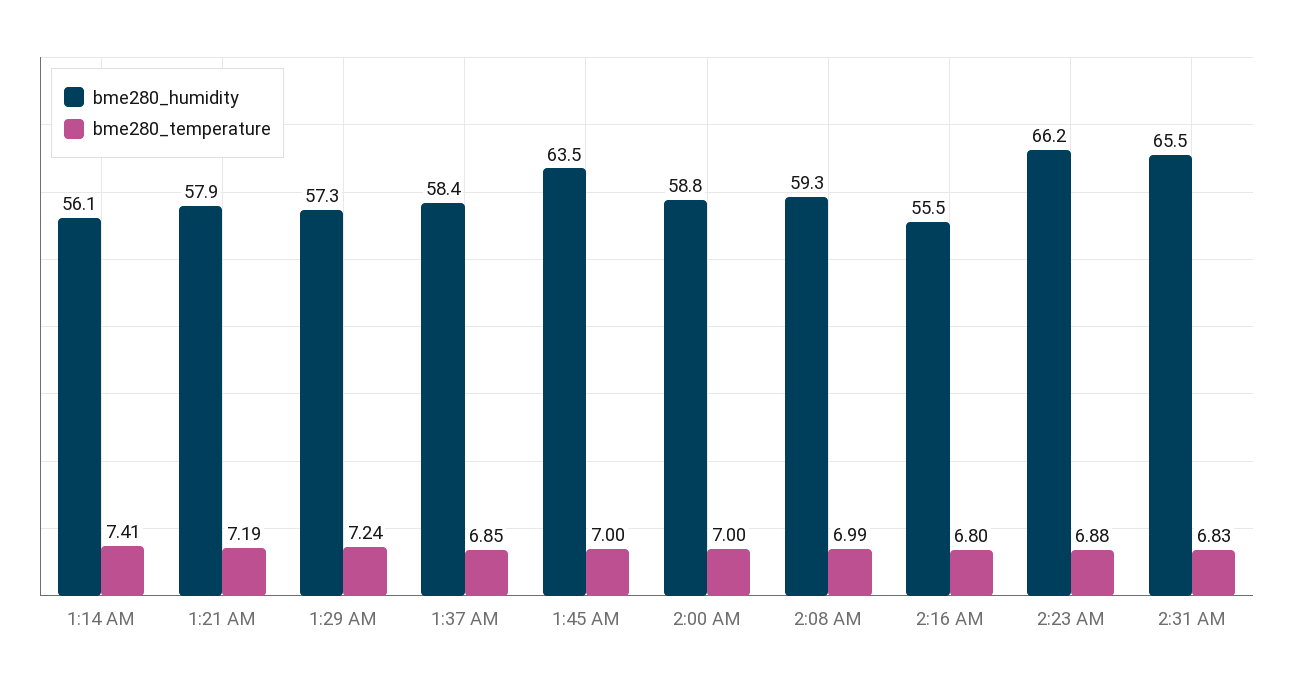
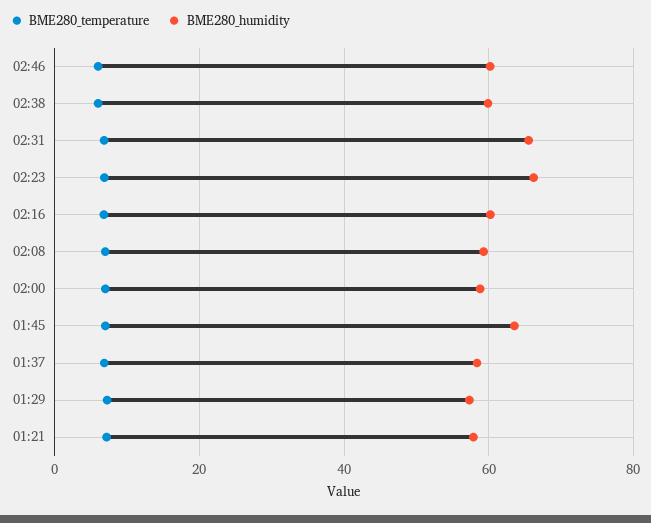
bme280_humidity, 1:14 AM: 56.1 -> none
bme280_temperature, 1:14 AM: 7.41 -> none
bme280_humidity, 2:16 AM: 55.5 -> 60
bme280_temperature, 02:46: none -> 6
bme280_humidity, 02:46: none -> 60
bme280_temperature, 02:38: none -> 6
bme280_humidity, 02:38: none -> 60

